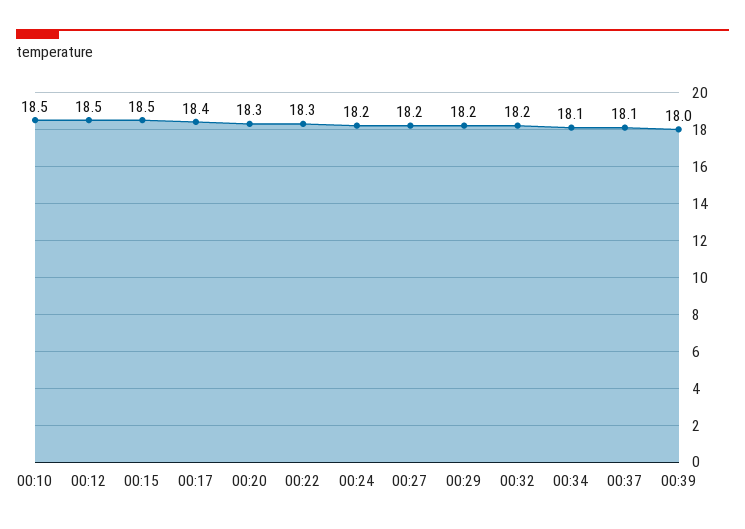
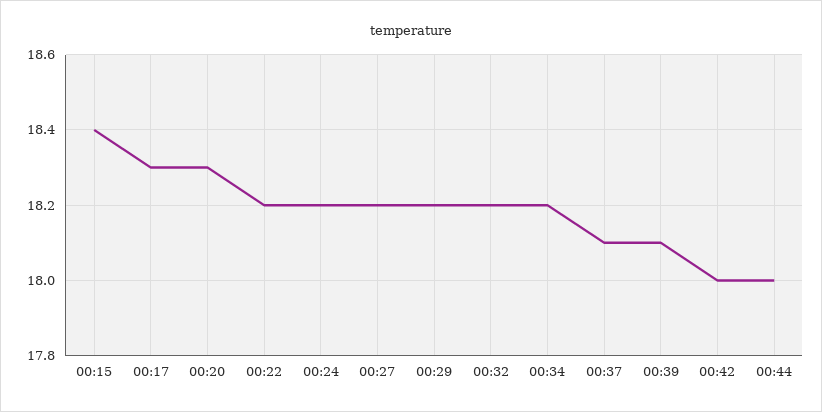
00:10: 18.5 -> none
00:12: 18.5 -> none
00:15: 18.5 -> 18.4
00:17: 18.4 -> 18.3
00:22: 18.3 -> 18.2
00:34: 18.1 -> 18.2
00:39: 18 -> 18.1
00:42: none -> 18
00:44: none -> 18

